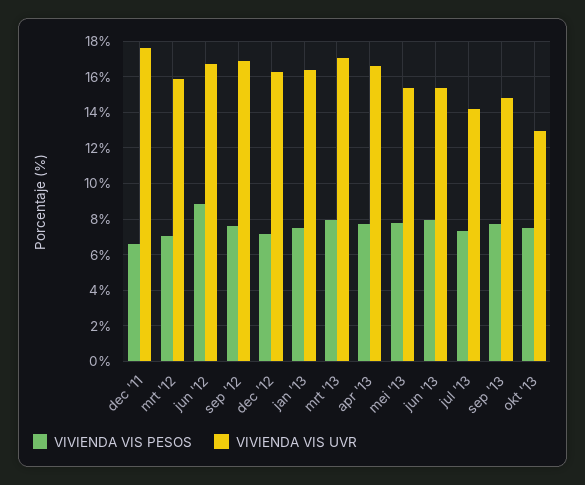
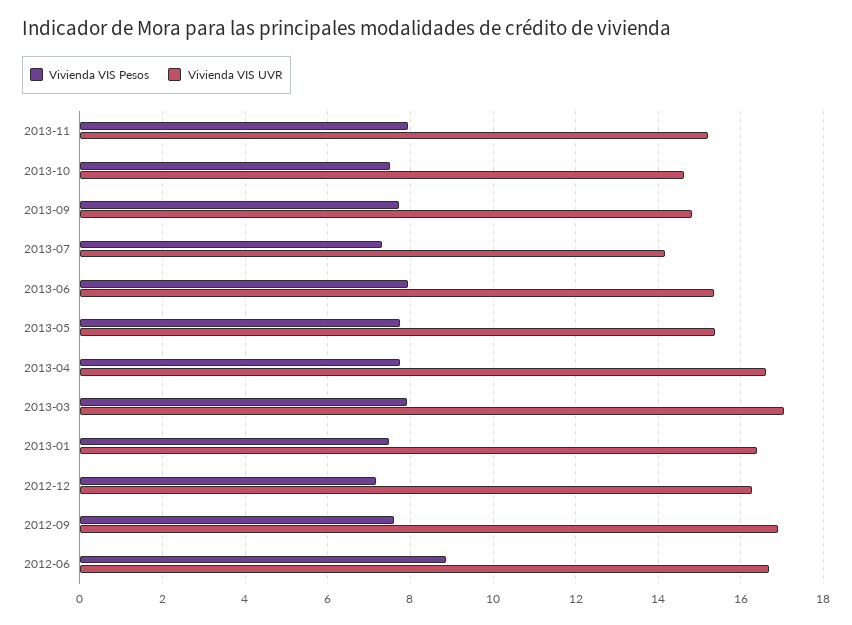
VIVIENDA VIS PESOS, dec '11: 6.5 -> none
VIVIENDA VIS UVR, dec '11: 17.5 -> none
VIVIENDA VIS PESOS, mrt '12: 7 -> none
VIVIENDA VIS UVR, mrt '12: 16 -> none
VIVIENDA VIS UVR, okt '13: 13 -> 14.6
VIVIENDA VIS PESOS, 2013-11: none -> 8
VIVIENDA VIS UVR, 2013-11: none -> 15.2

